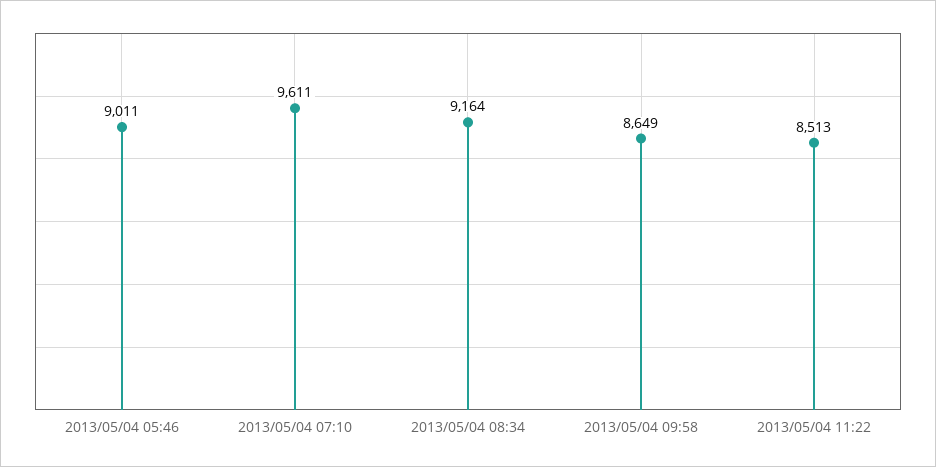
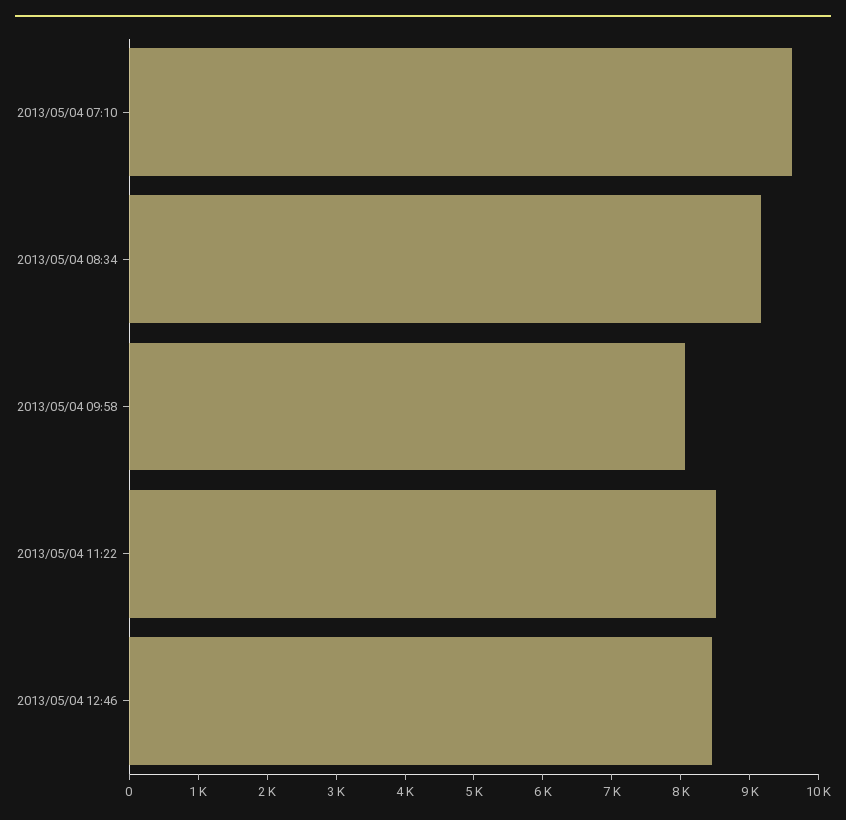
2013/05/04 05:46: 9011 -> none
2013/05/04 09:58: 8649 -> 8000
2013/05/04 12:46: none -> 8400

